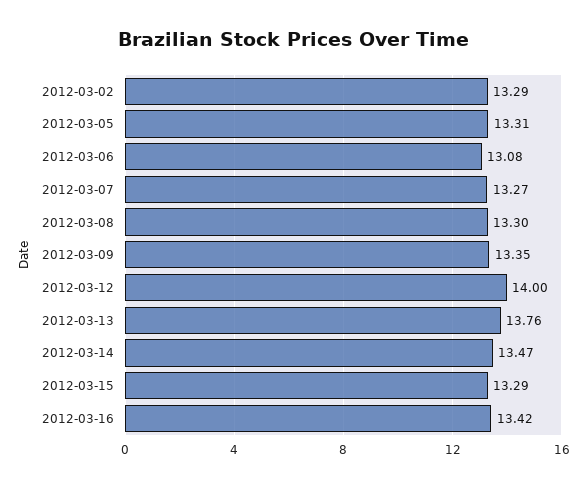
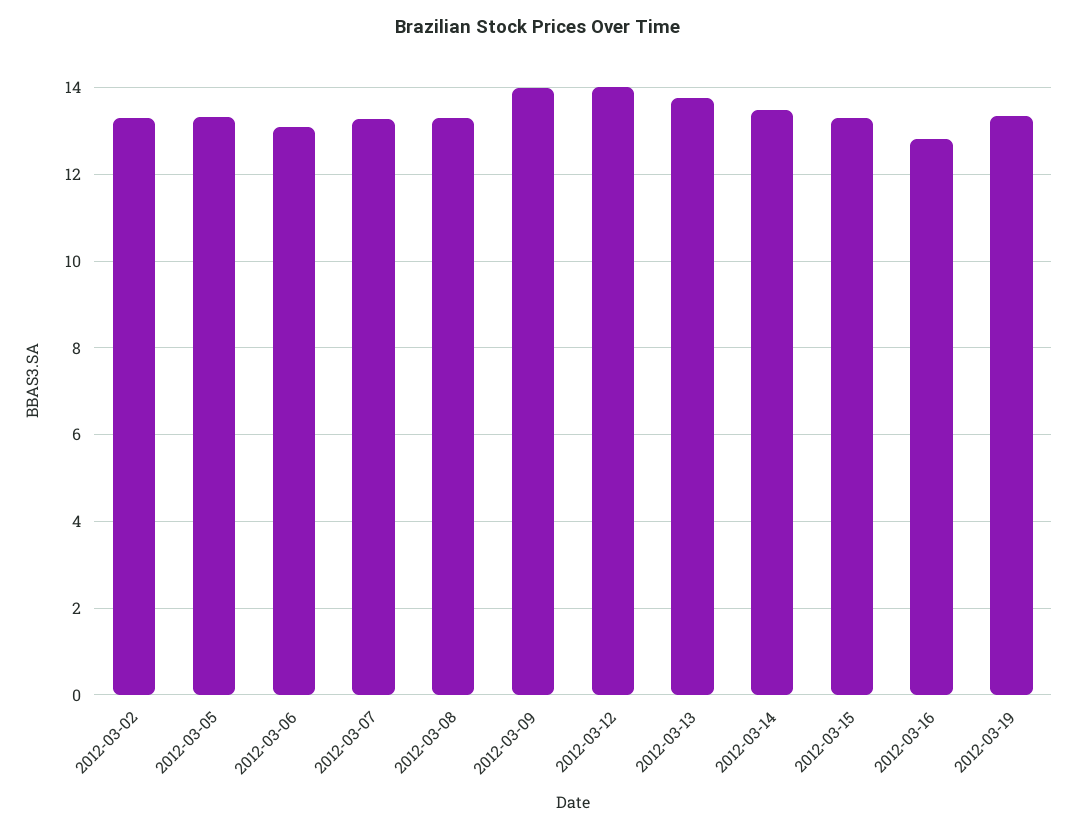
2012-03-09: 13.35 -> 14
2012-03-16: 13.42 -> 12.8
2012-03-19: none -> 13.4

